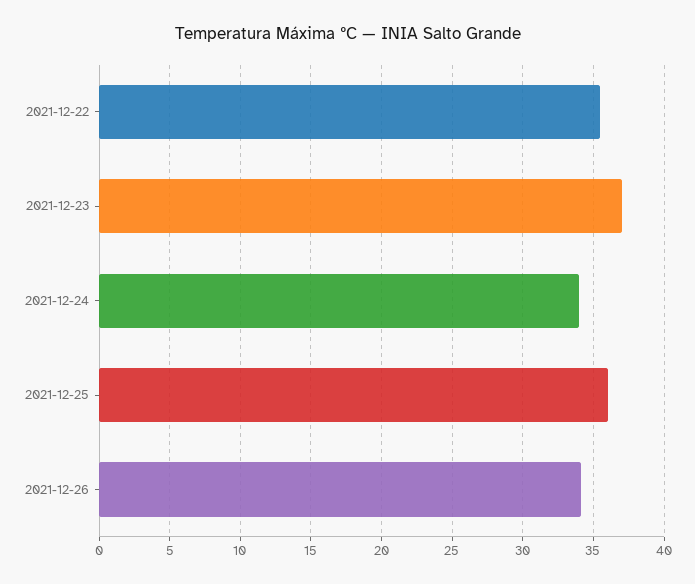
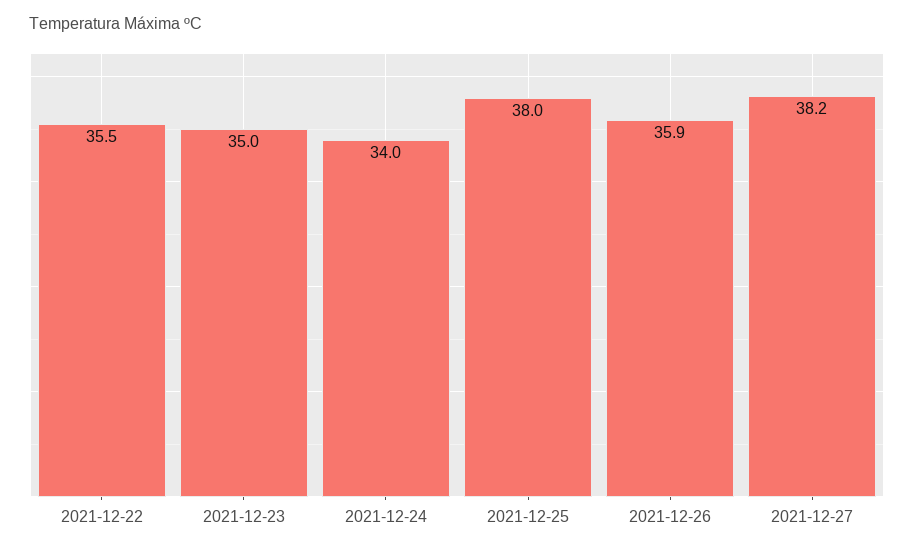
2021-12-23: 37 -> 35
2021-12-25: 36 -> 38
2021-12-26: 34 -> 35.9
2021-12-27: none -> 38.2

